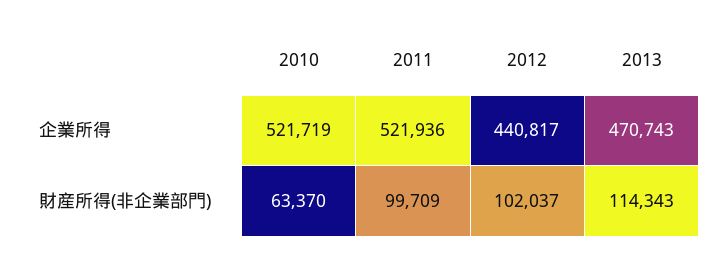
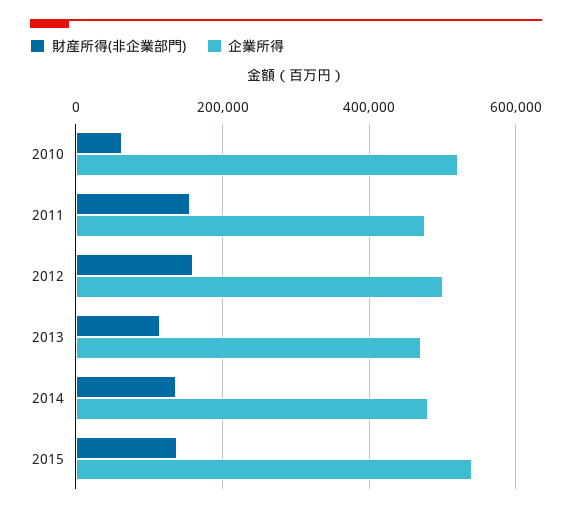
企業所得, 2011: 521936 -> 480000
企業所得, 2012: 440817 -> 500000
財産所得(非企業部門), 2011: 99709 -> 160000
財産所得(非企業部門), 2012: 102037 -> 160000
財産所得(非企業部門), 2014: none -> 140000
企業所得, 2014: none -> 480000
財産所得(非企業部門), 2015: none -> 140000
企業所得, 2015: none -> 540000

